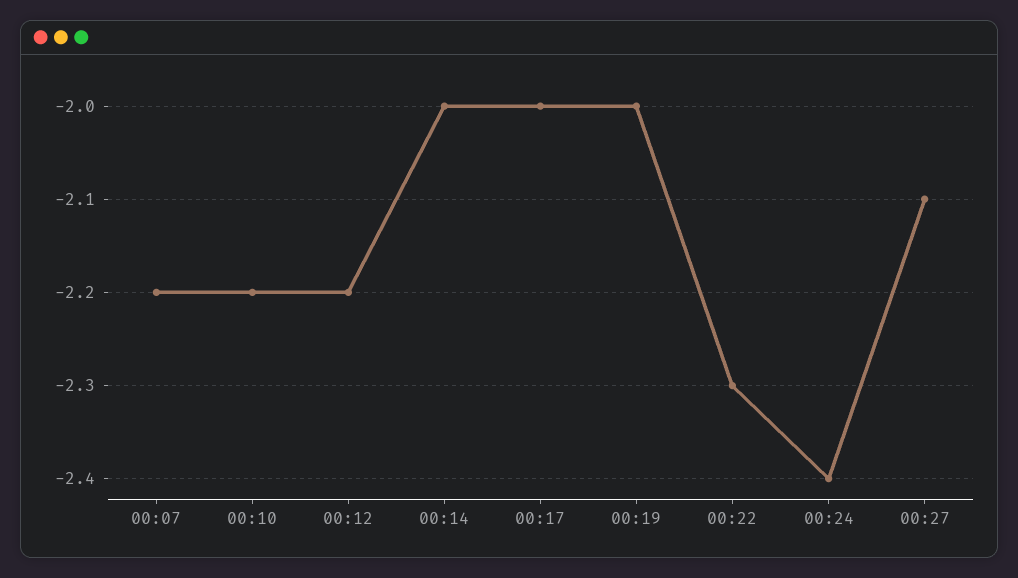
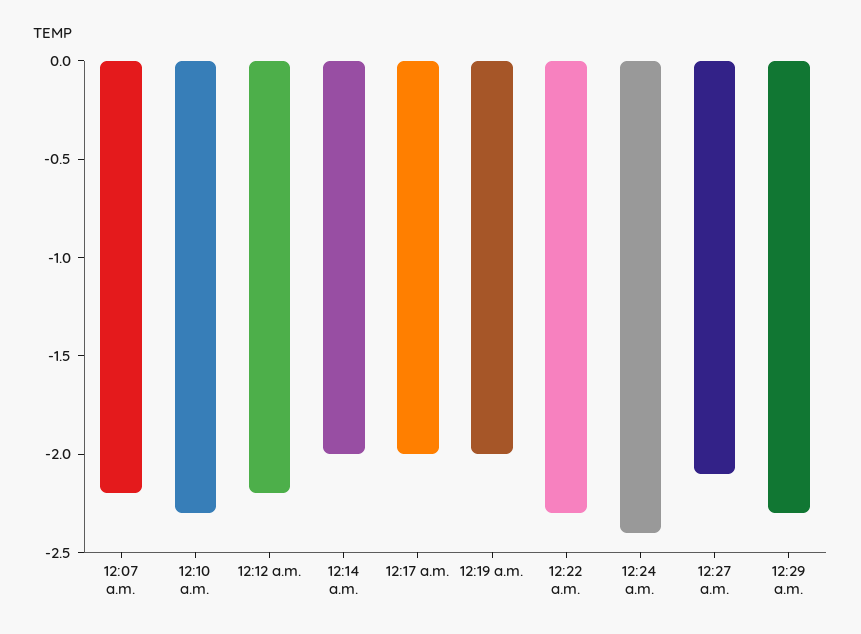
00:10: -2.2 -> -2.3
12:29 a.m.: none -> -2.3

